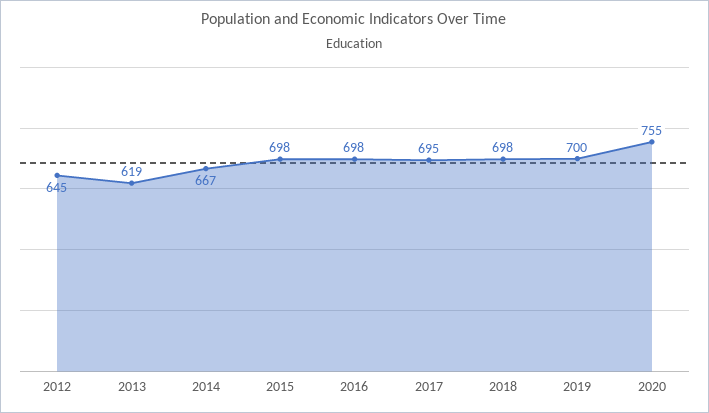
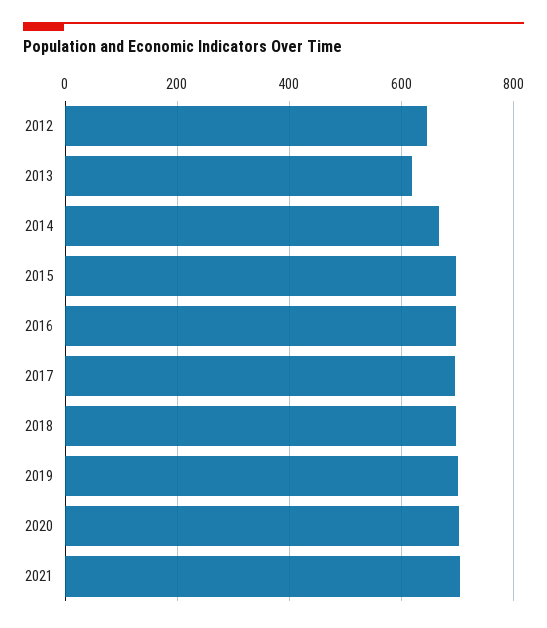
2020: 755 -> 700
2021: none -> 700

